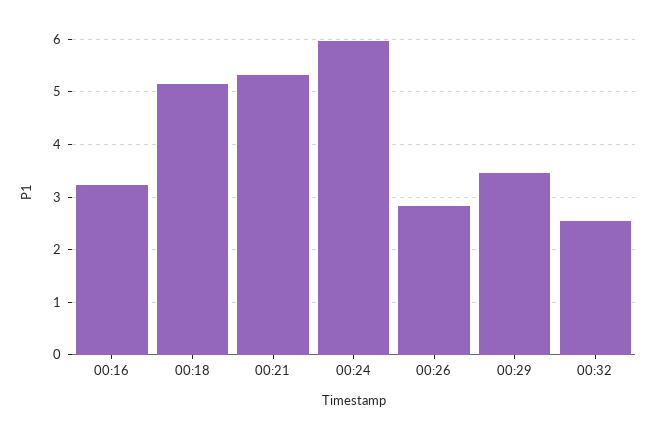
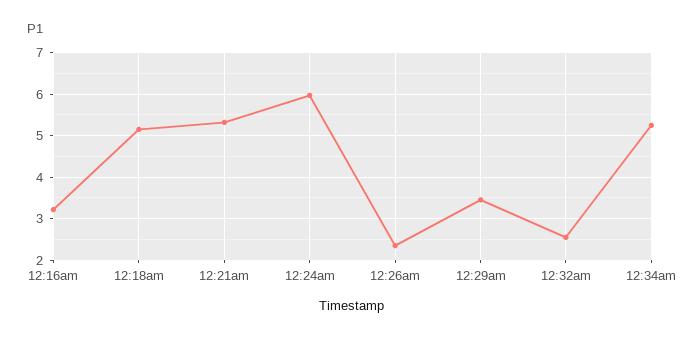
00:26: 2.8 -> 2.4
12:34am: none -> 5.2

